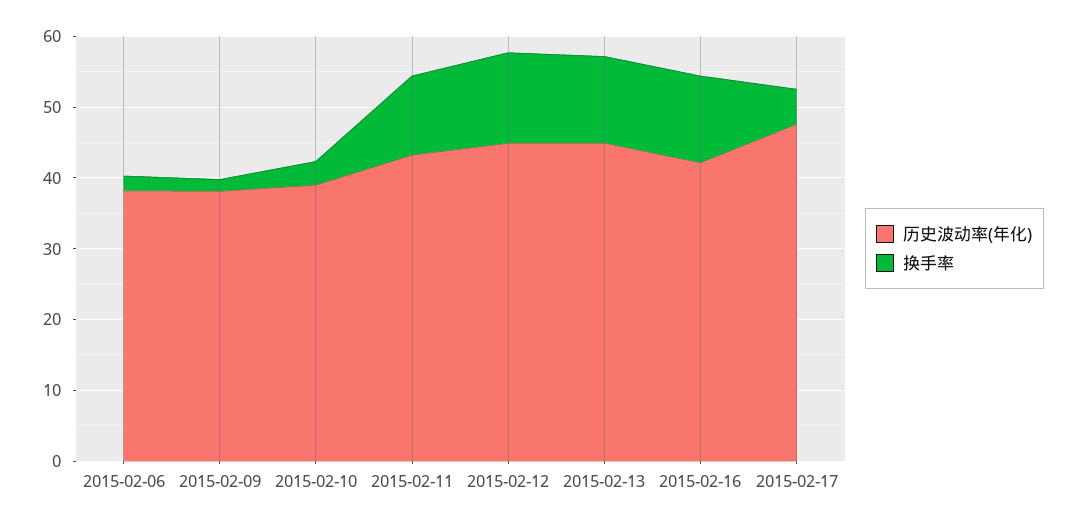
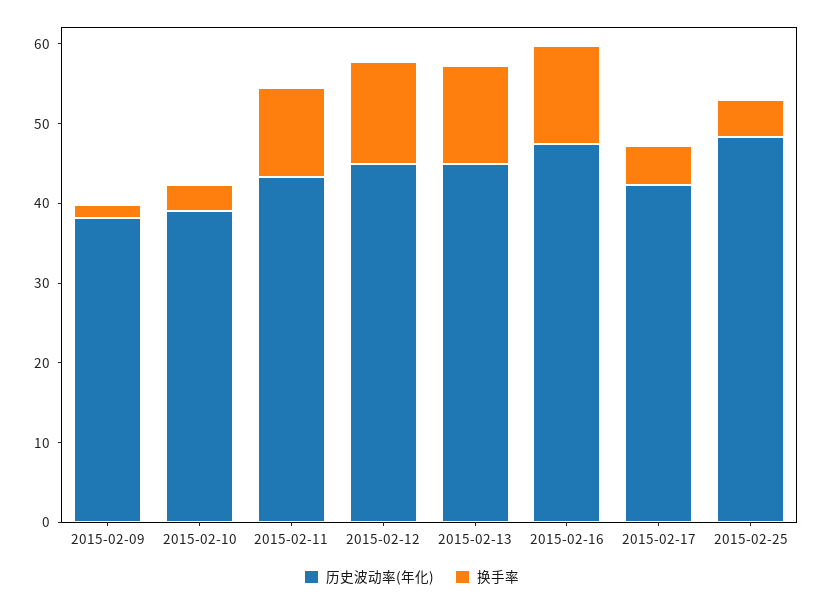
历史波动率(年化), 2015-02-06: 38 -> none
换手率, 2015-02-06: 2 -> none
历史波动率(年化), 2015-02-16: 42 -> 48
历史波动率(年化), 2015-02-17: 48 -> 42
历史波动率(年化), 2015-02-25: none -> 48
换手率, 2015-02-25: none -> 4

